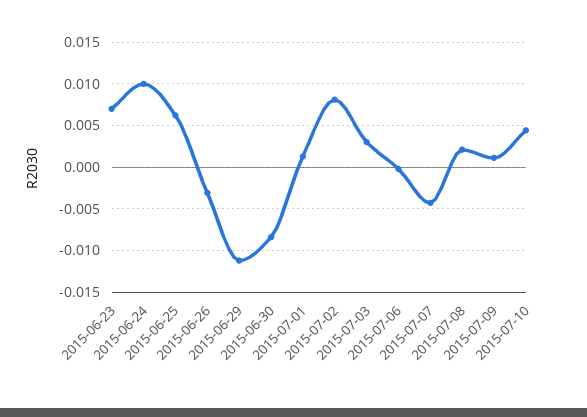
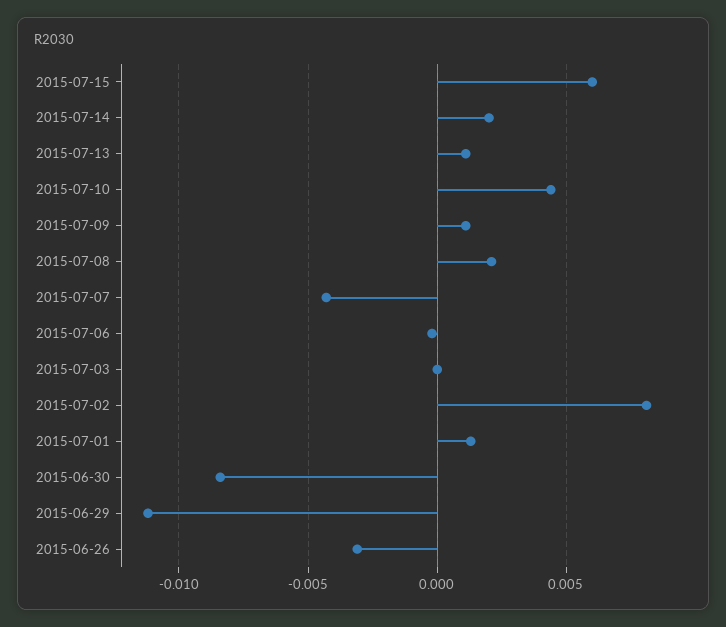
2015-06-23: 0.007 -> none
2015-06-24: 0.01 -> none
2015-06-25: 0.006 -> none
2015-07-03: 0.003 -> 0
2015-07-15: none -> 0.006
2015-07-14: none -> 0.002
2015-07-13: none -> 0.001

